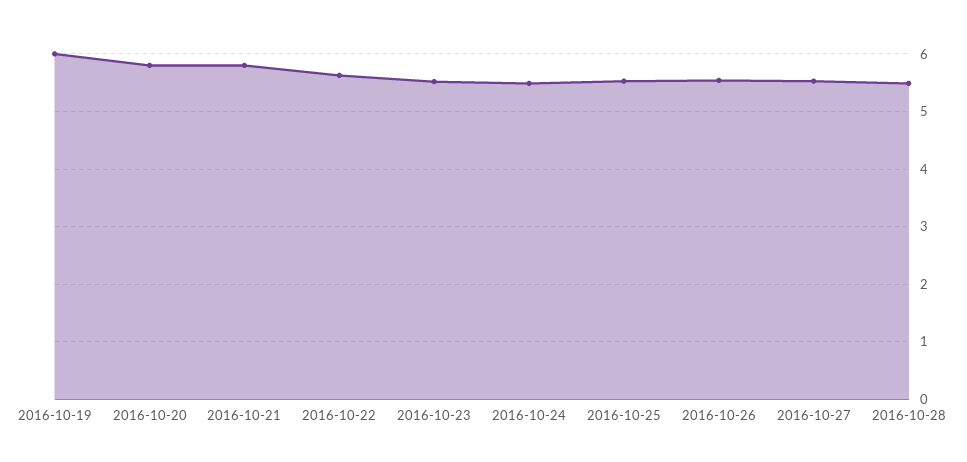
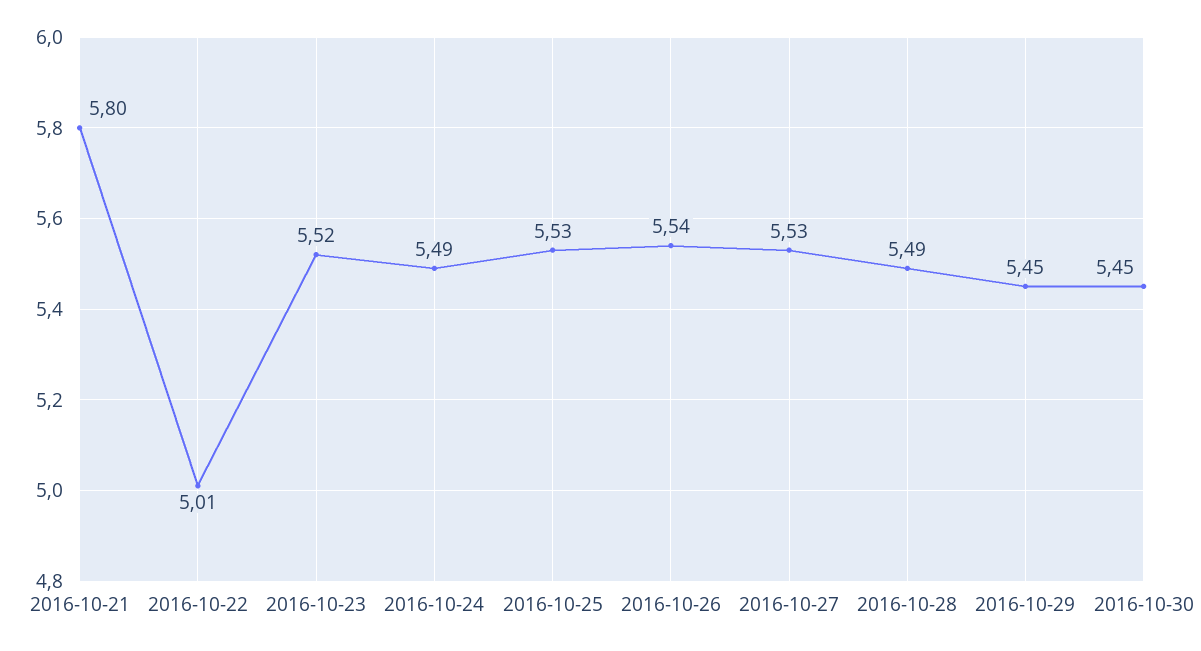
2016-10-19: 6 -> none
2016-10-20: 5.8 -> none
2016-10-22: 5.6 -> 5.01
2016-10-29: none -> 5.45
2016-10-30: none -> 5.45

